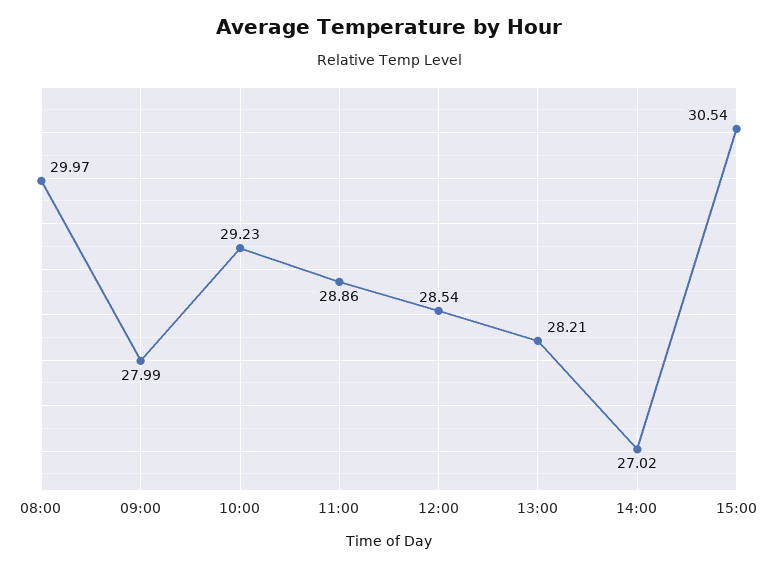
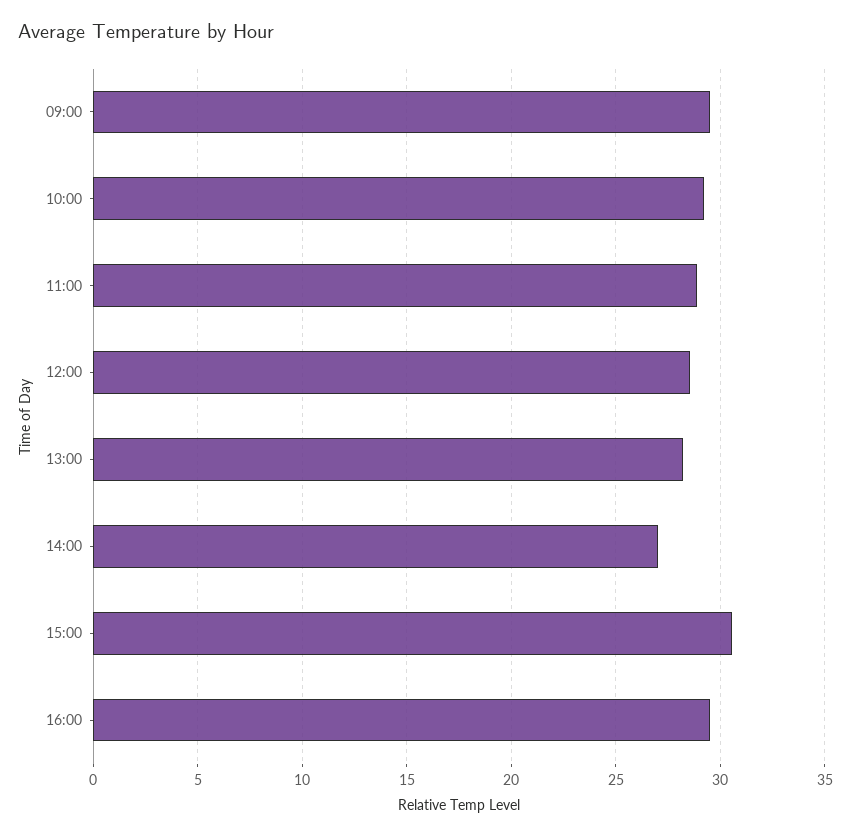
08:00: 29.97 -> none
09:00: 27.99 -> 29.5
16:00: none -> 29.5

